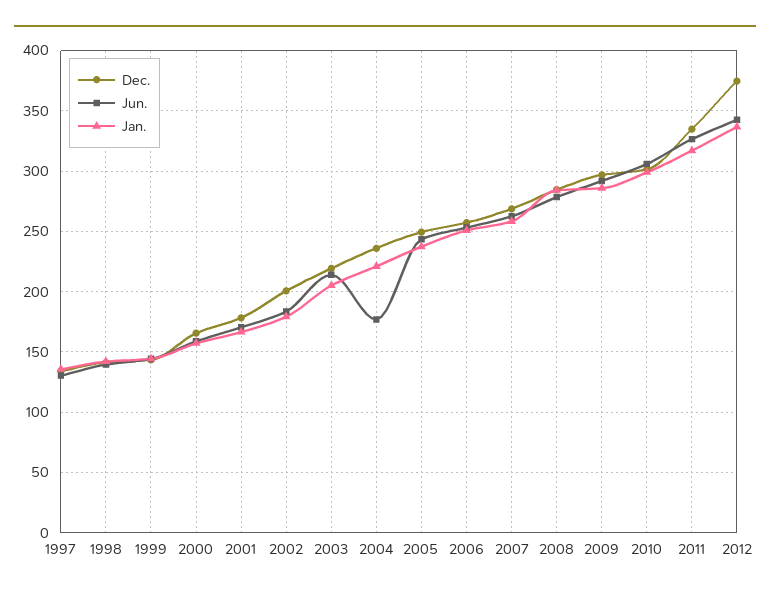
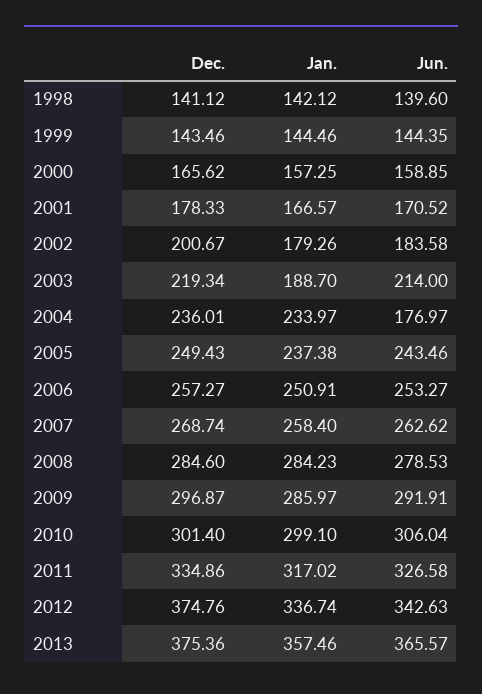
Dec., 1997: 135 -> none
Jun., 1997: 130 -> none
Jan., 1997: 135 -> none
Jan., 2003: 205 -> 188.7
Jan., 2004: 220 -> 233.97
Dec., 2013: none -> 375.36
Jan., 2013: none -> 357.46
Jun., 2013: none -> 365.57

